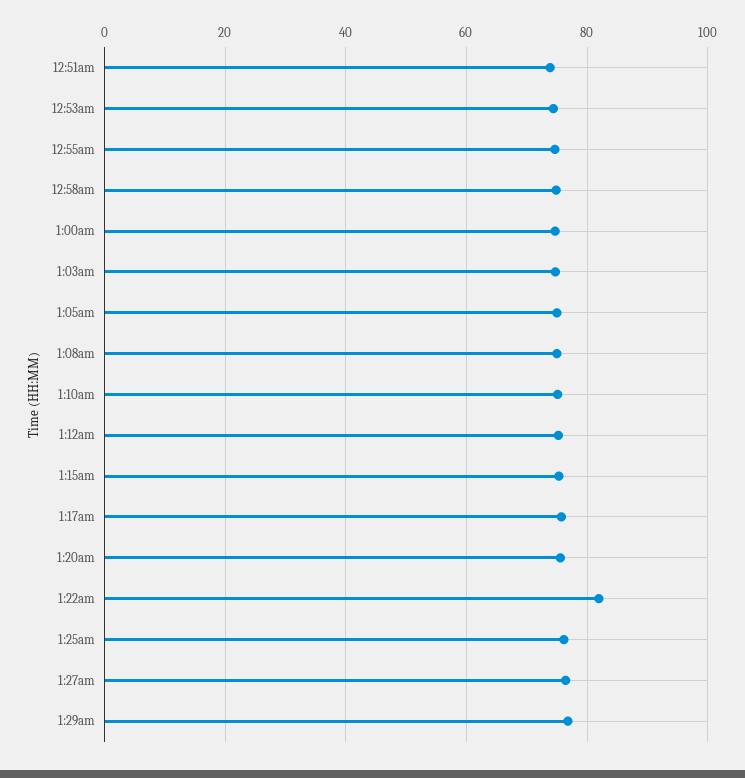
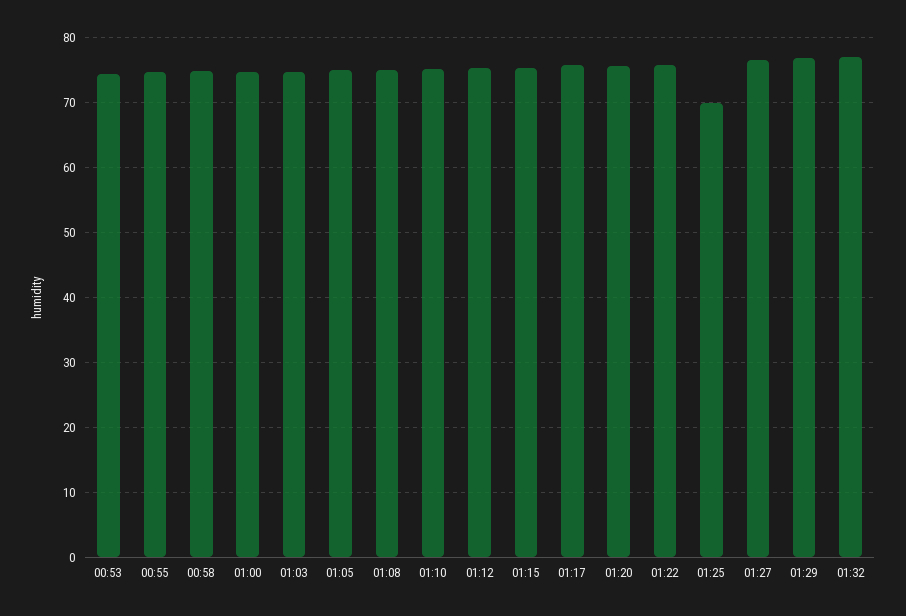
12:51am: 74 -> none
1:22am: 82 -> 76
1:25am: 76 -> 70
01:32: none -> 77

